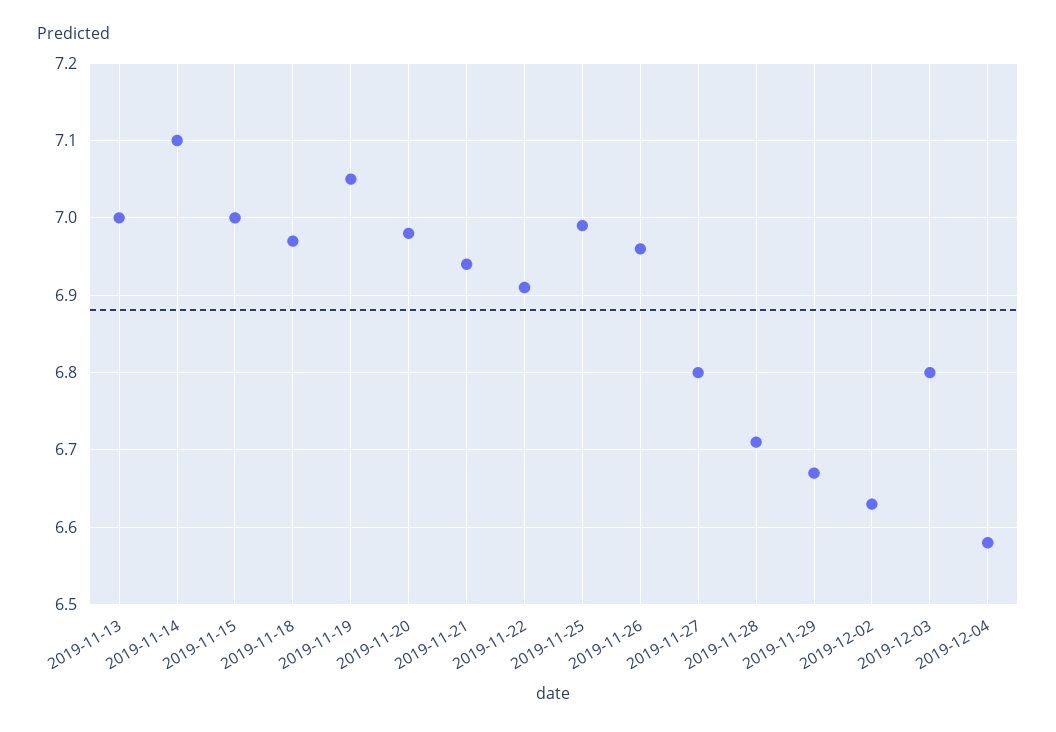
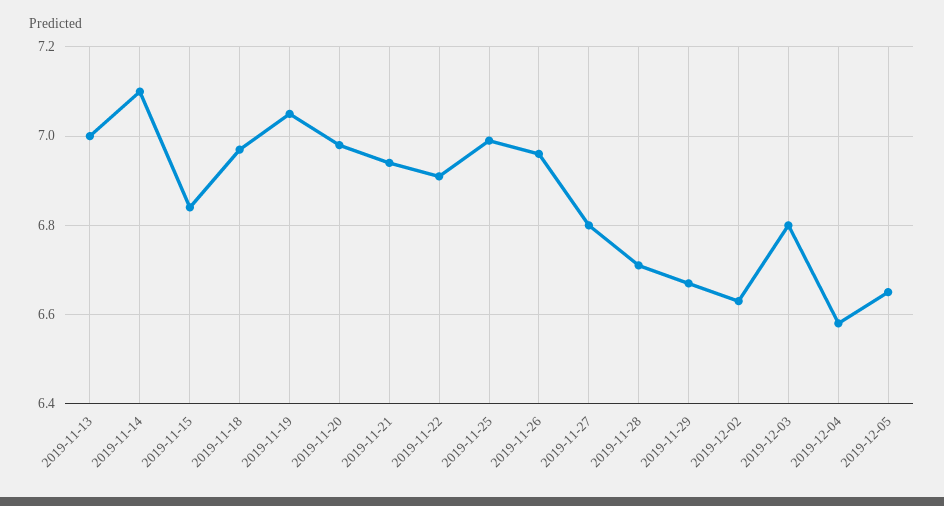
2019-11-15: 7 -> 6.85
2019-12-05: none -> 6.65

